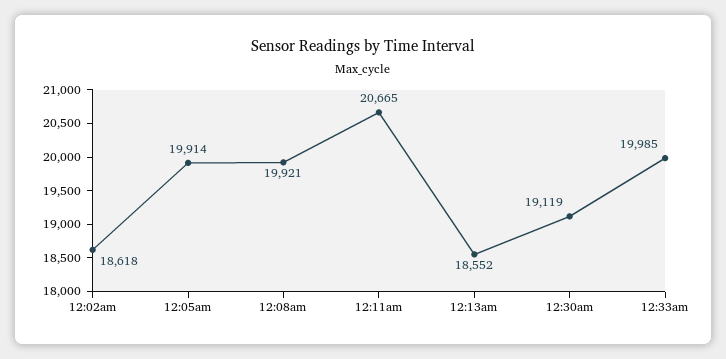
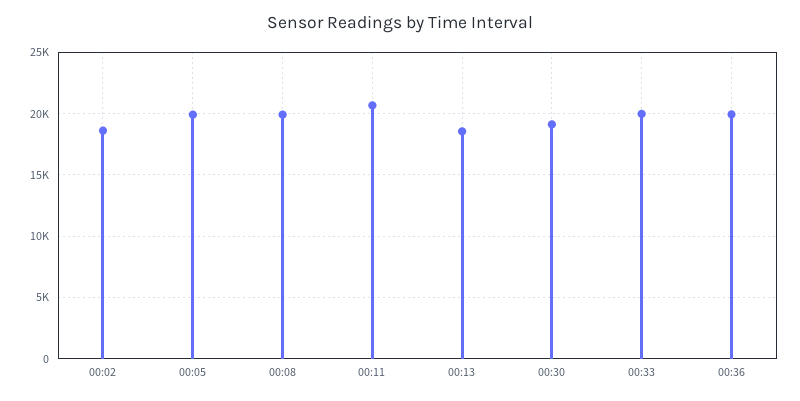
00:36: none -> 20000

